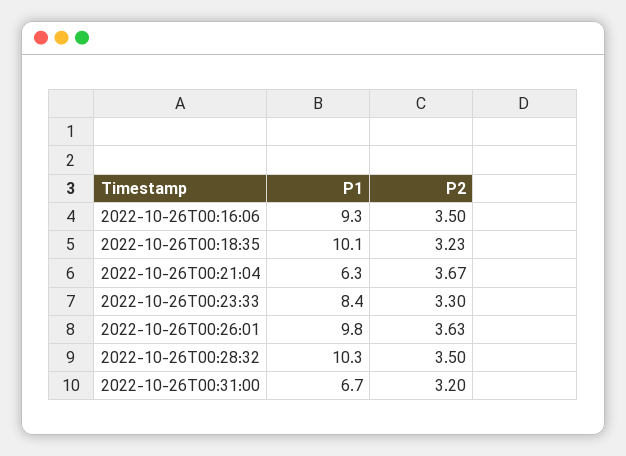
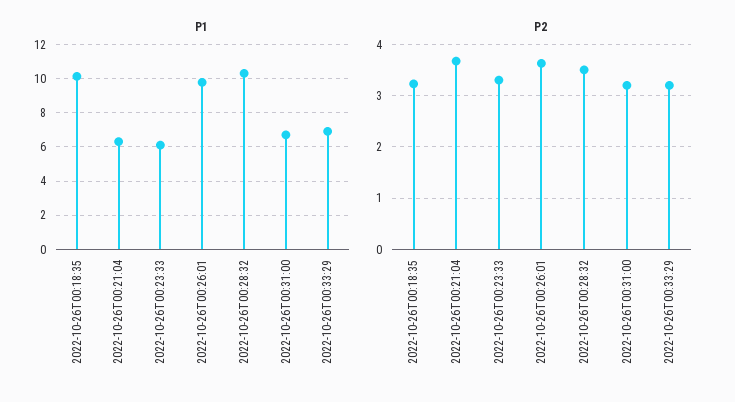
P1, 2022-10-26T00:16:06: 9.3 -> none
P2, 2022-10-26T00:16:06: 3.5 -> none
P1, 2022-10-26T00:23:33: 8.4 -> 6
P1, 2022-10-26T00:33:29: none -> 7
P2, 2022-10-26T00:33:29: none -> 3.2

